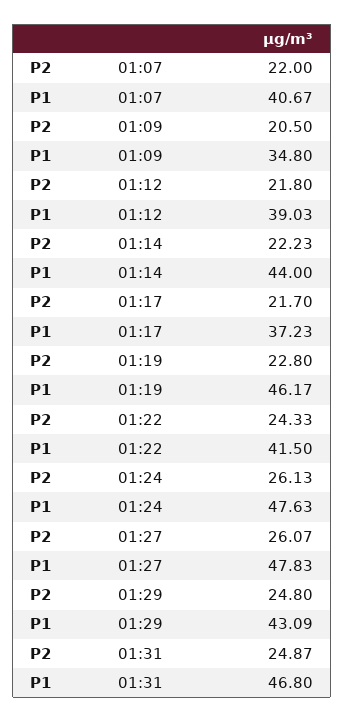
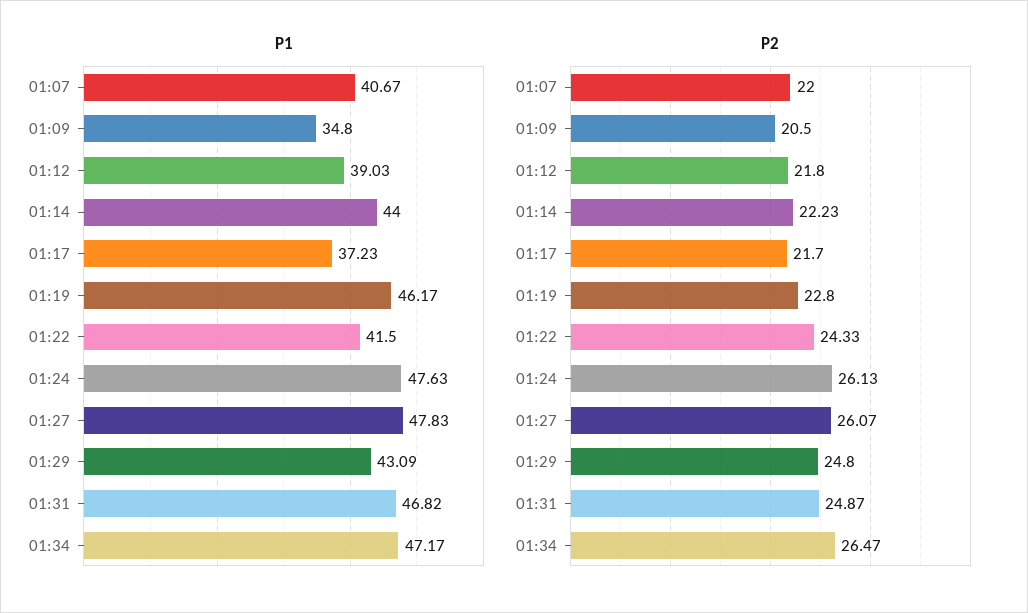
P1, 01:31: 46.8 -> 46.82
P1, 01:34: none -> 47.17
P2, 01:34: none -> 26.47

